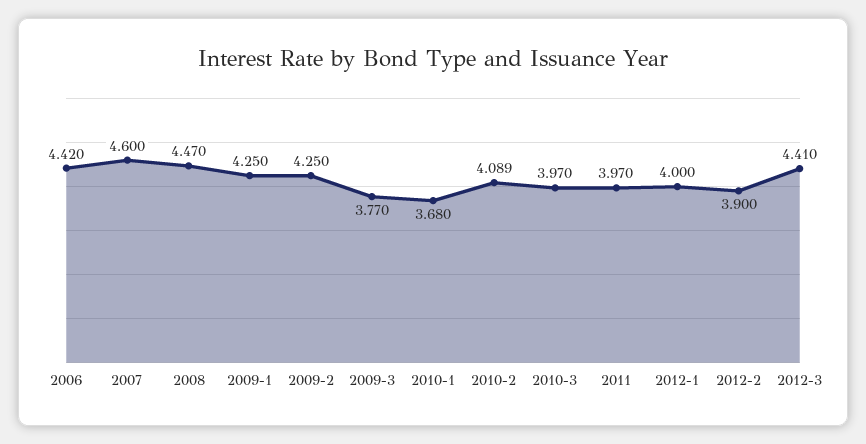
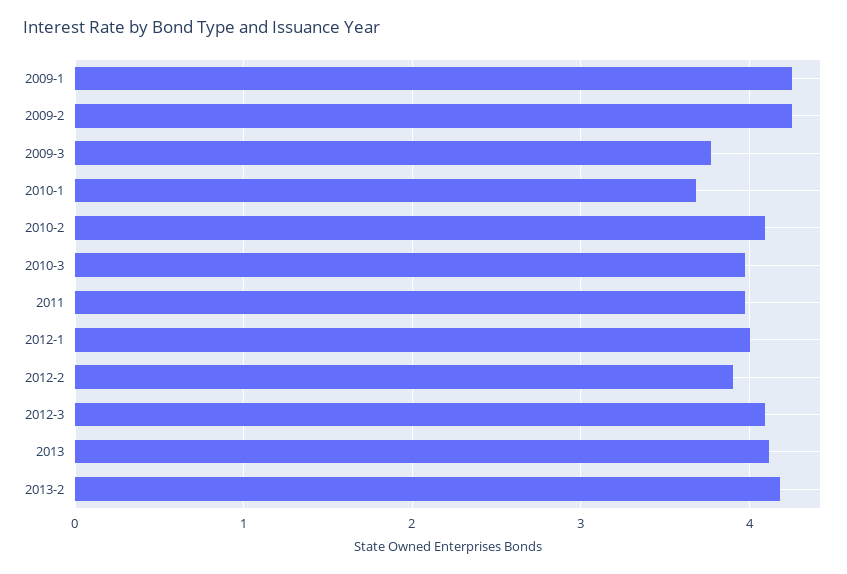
2006: 4.42 -> none
2007: 4.6 -> none
2008: 4.47 -> none
2012-3: 4.41 -> 4.1
2013: none -> 4.1
2013-2: none -> 4.2

